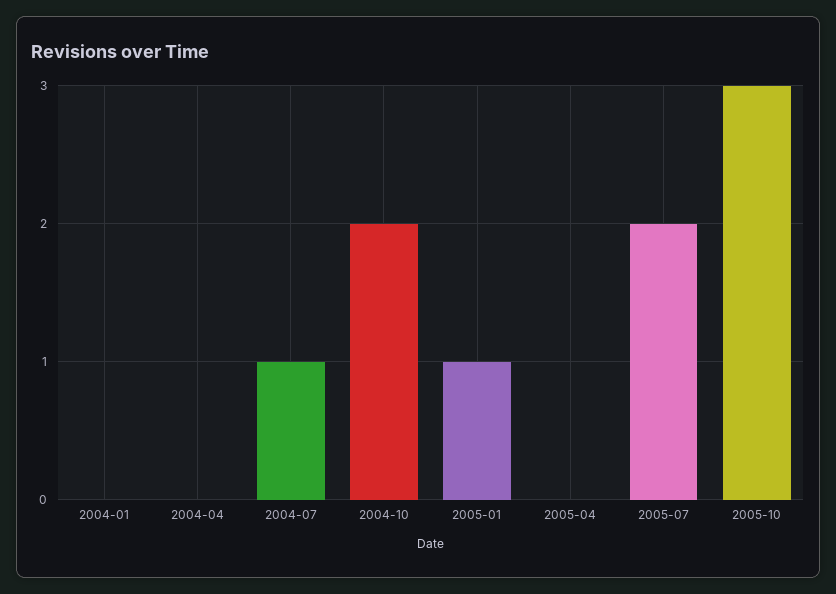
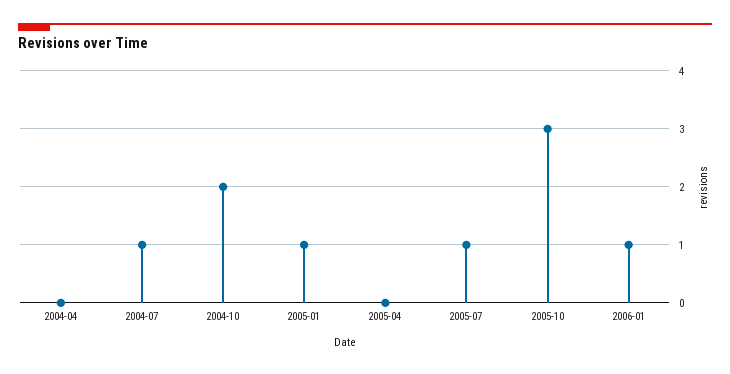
2004-01: 0 -> none
2005-07: 2 -> 1
2006-01: none -> 1

